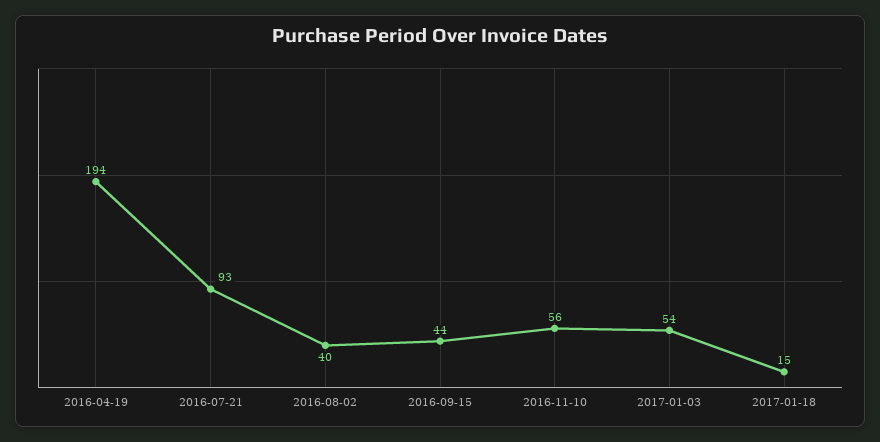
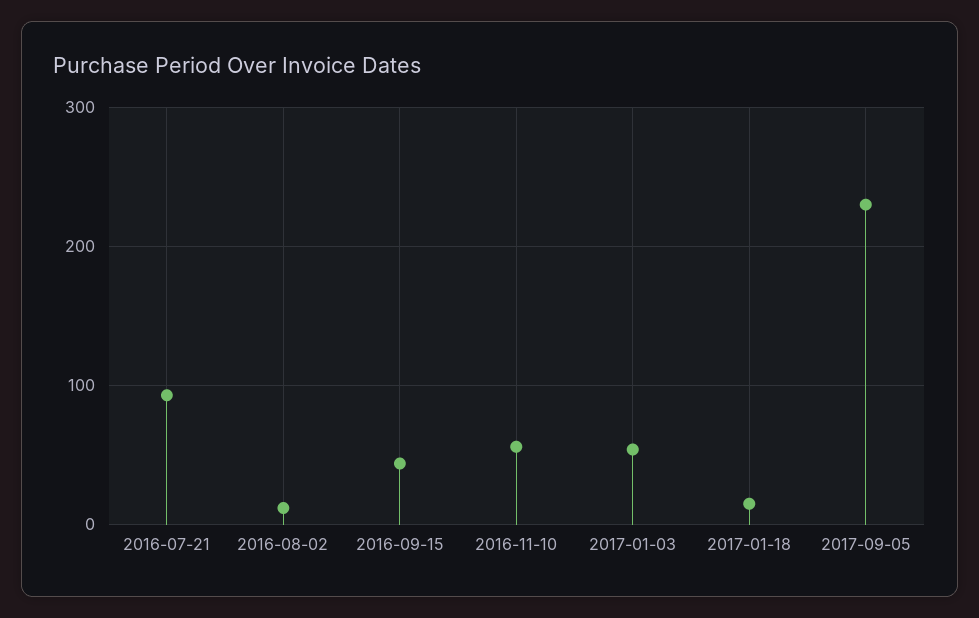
2016-04-19: 194 -> none
2016-08-02: 40 -> 10
2017-09-05: none -> 230

